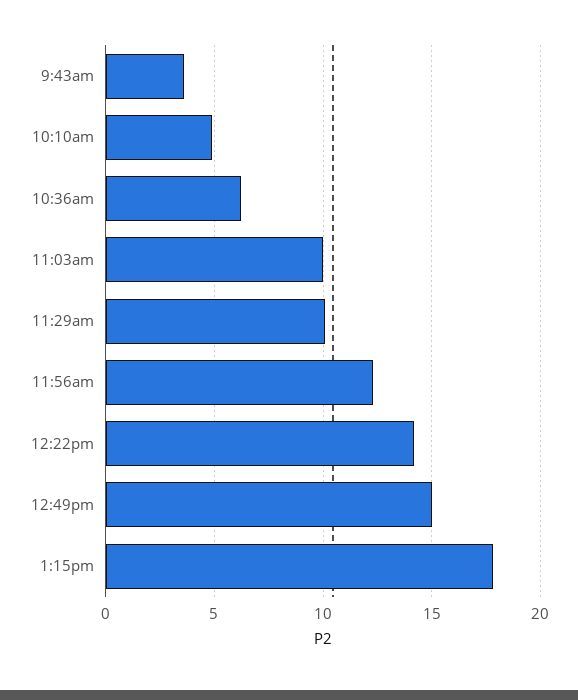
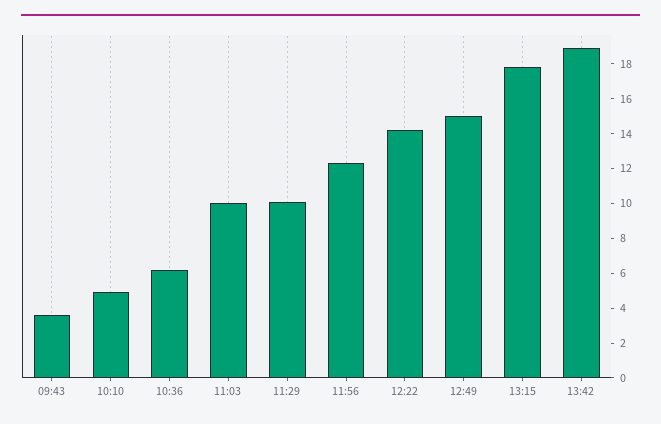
13:42: none -> 19

